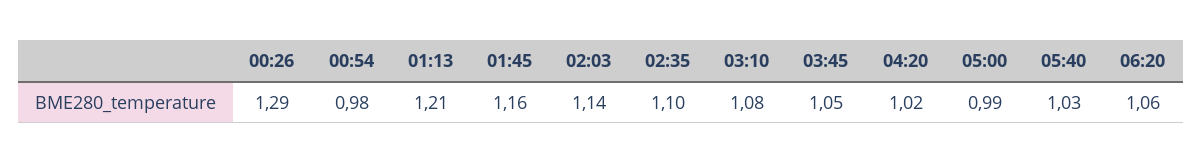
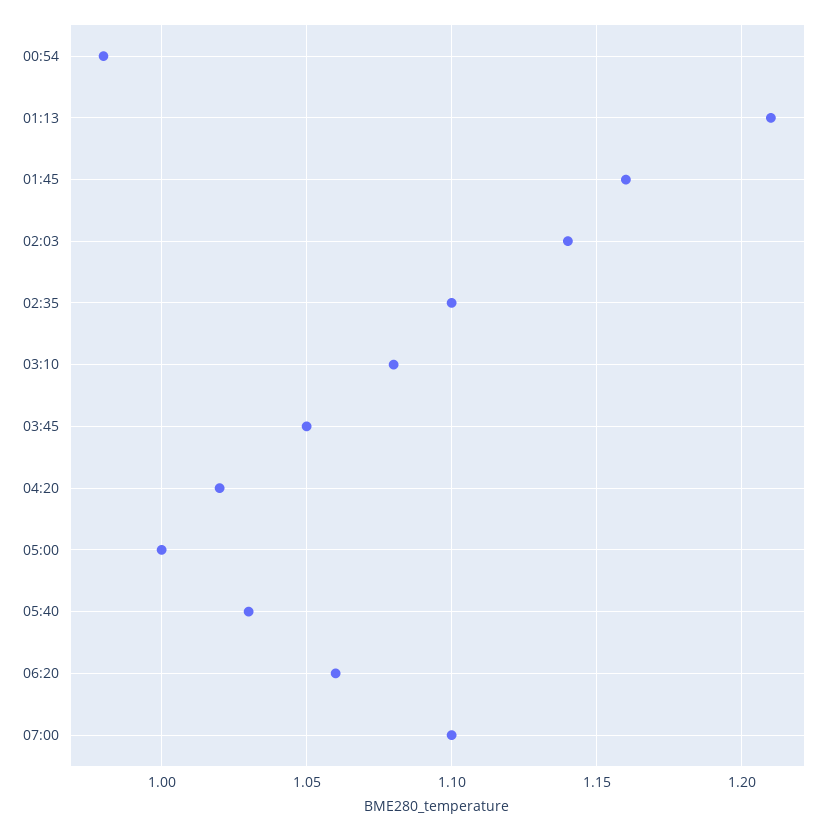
00:26: 1.29 -> none
05:00: 0.99 -> 1
07:00: none -> 1.1

